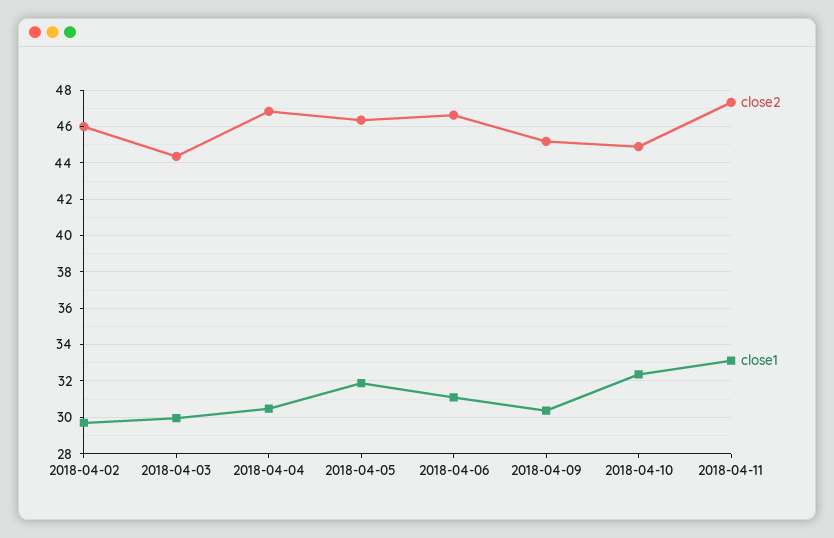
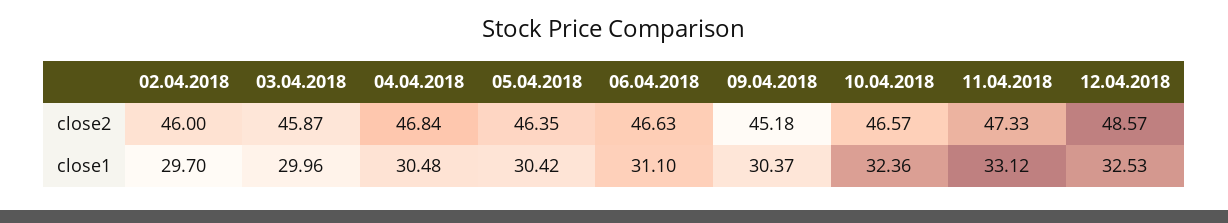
close2, 2018-04-03: 44.5 -> 45.87
close1, 2018-04-05: 32 -> 30.42
close2, 2018-04-10: 45 -> 46.57
close2, 12.04.2018: none -> 48.57
close1, 12.04.2018: none -> 32.53

